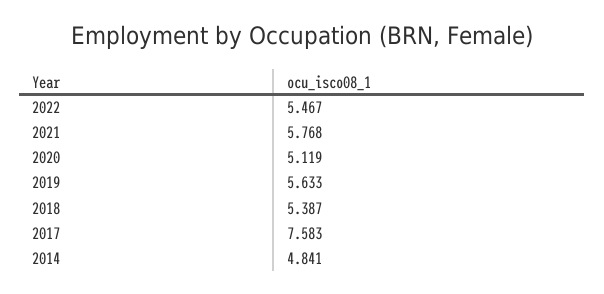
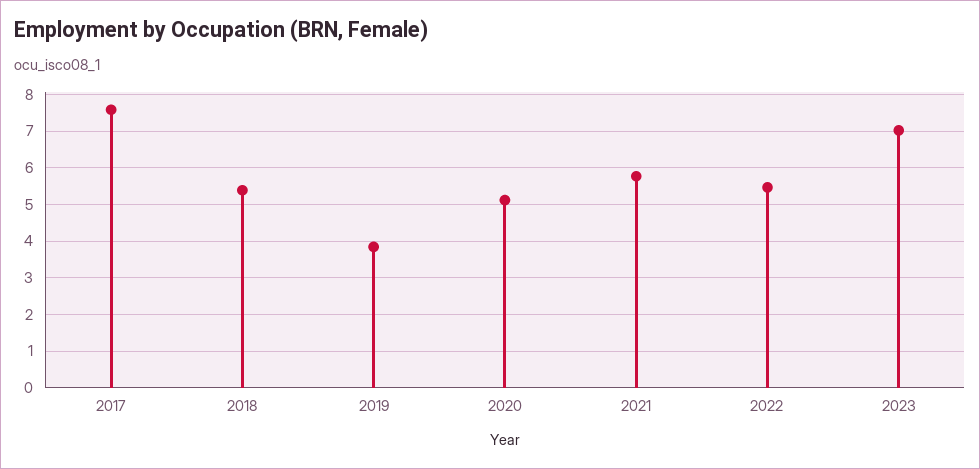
2019: 5.633 -> 3.8
2014: 4.841 -> none
2023: none -> 7

